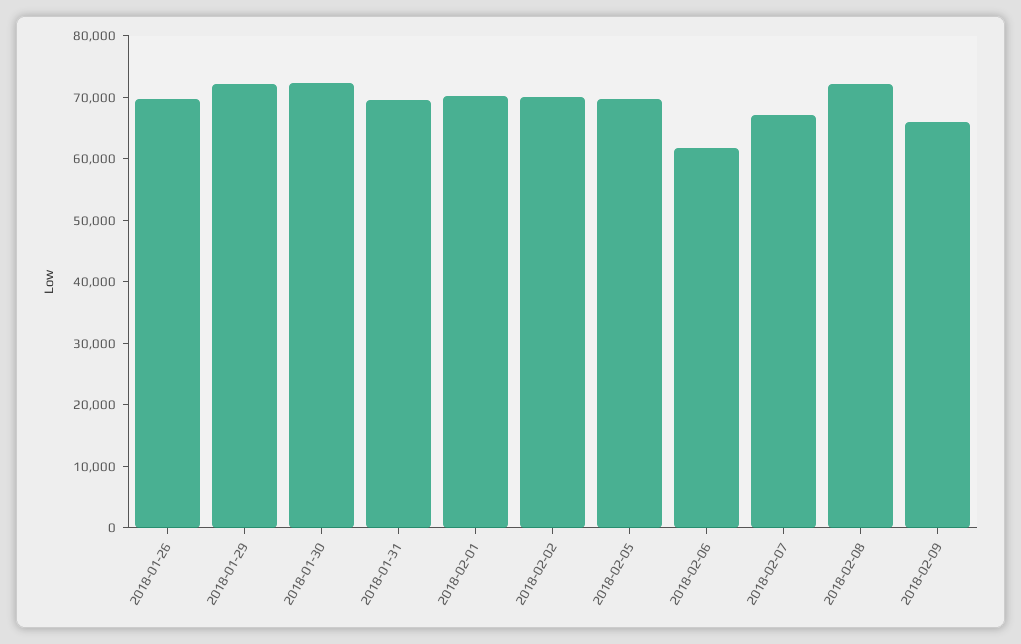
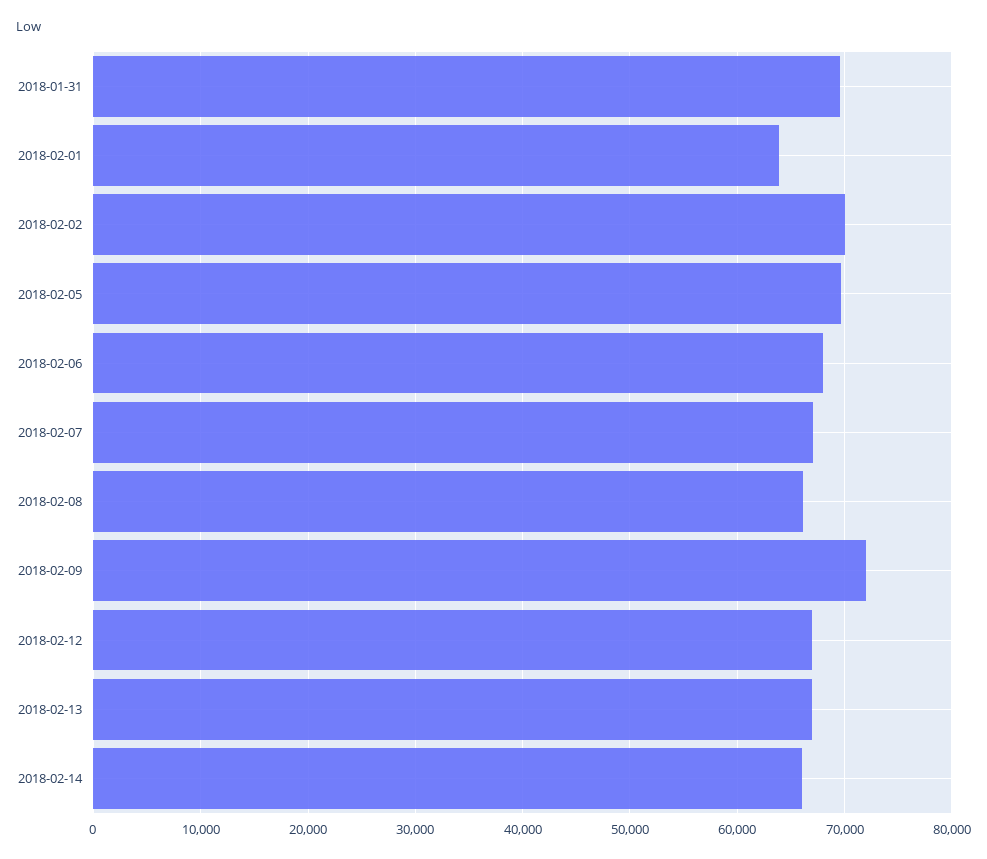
2018-01-26: 70000 -> none
2018-01-29: 72000 -> none
2018-01-30: 72000 -> none
2018-02-01: 70000 -> 64000
2018-02-06: 62000 -> 68000
2018-02-08: 72000 -> 66000
2018-02-09: 66000 -> 72000
2018-02-12: none -> 67000
2018-02-13: none -> 67000
2018-02-14: none -> 66000

